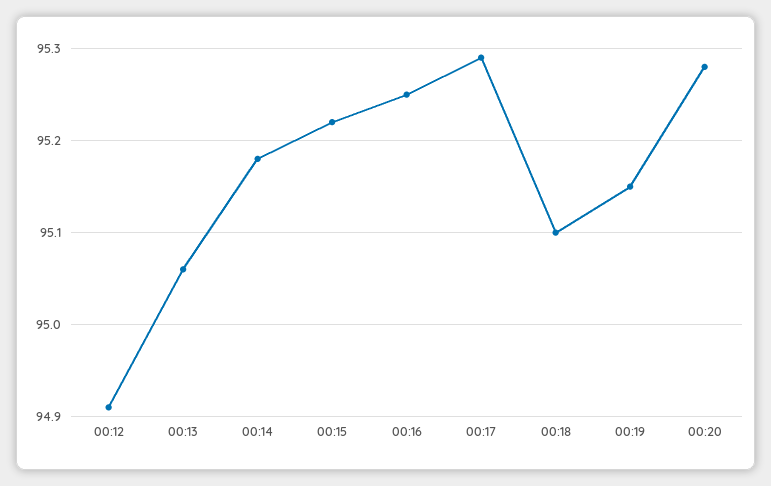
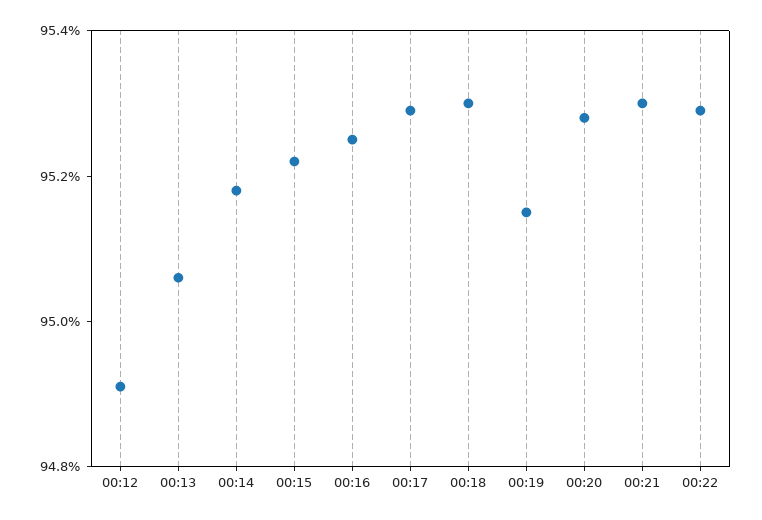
00:18: 95.1 -> 95.3
00:21: none -> 95.3
00:22: none -> 95.3

